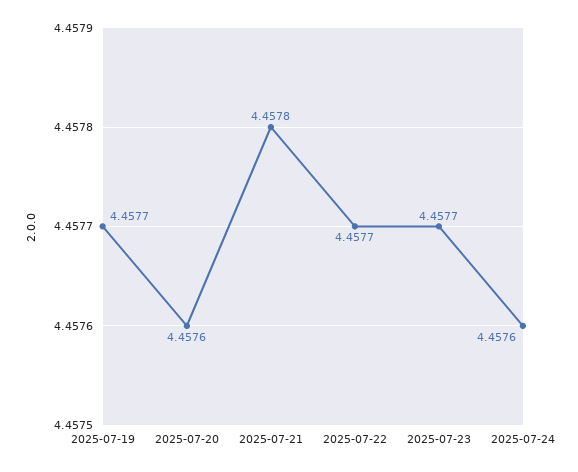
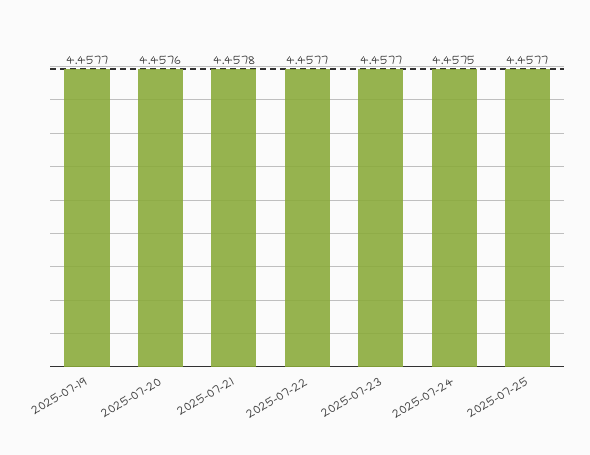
2025-07-24: 4.4576 -> 4.4575
2025-07-25: none -> 4.4577

